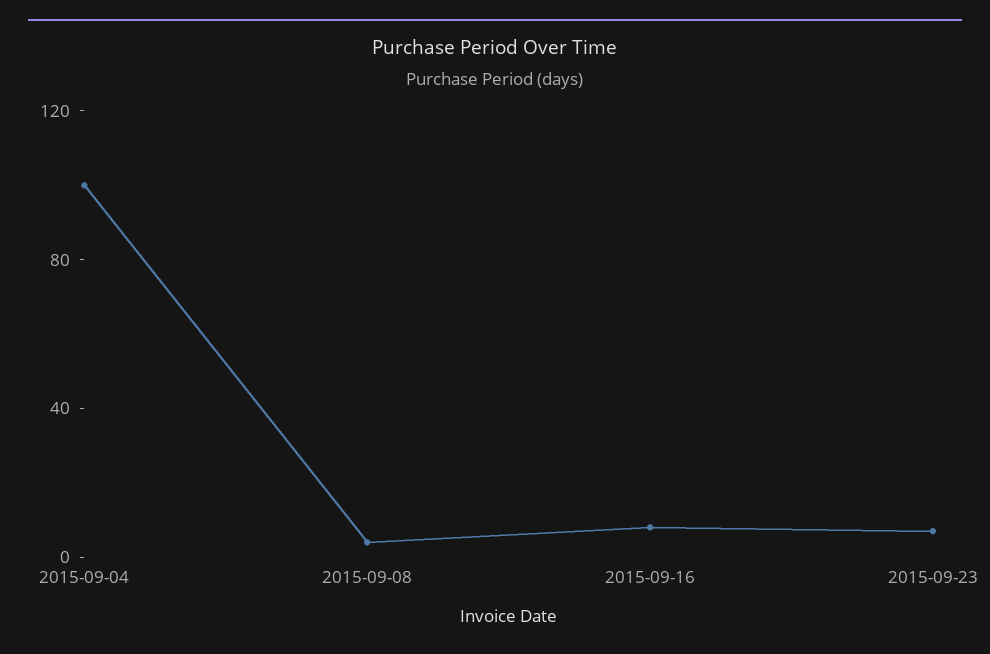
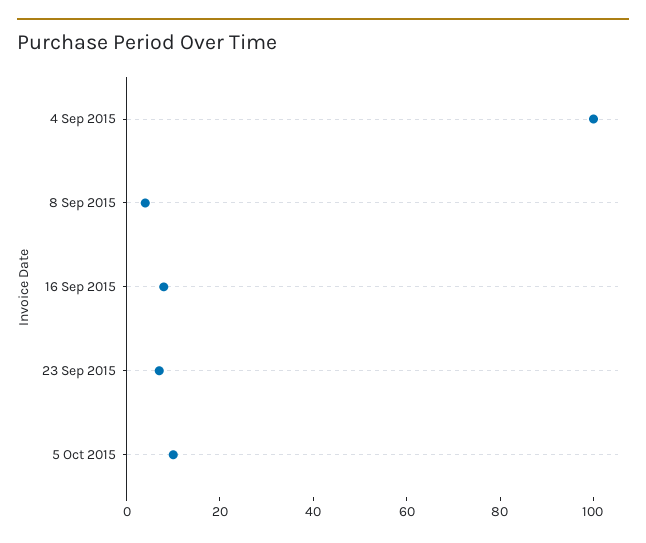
5 Oct 2015: none -> 10

